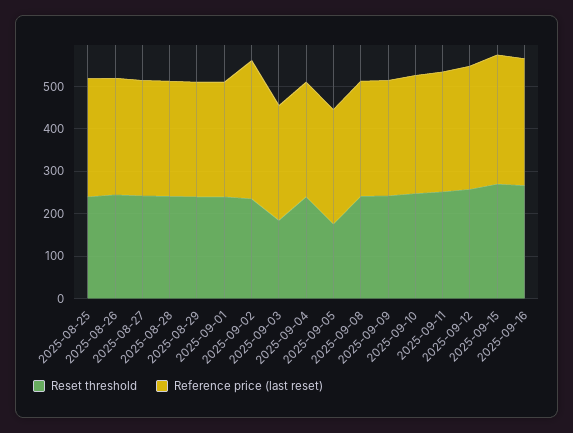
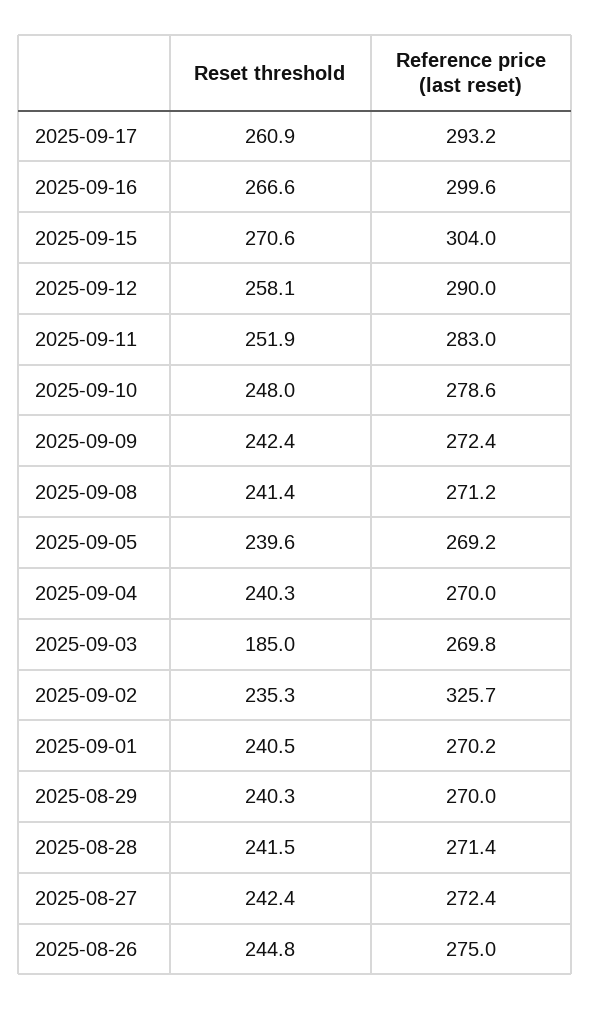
Reset threshold, 2025-08-25: 240 -> none
Reference price (last reset), 2025-08-25: 280 -> none
Reset threshold, 2025-09-05: 180 -> 239.6
Reset threshold, 2025-09-17: none -> 260.9
Reference price (last reset), 2025-09-17: none -> 293.2

